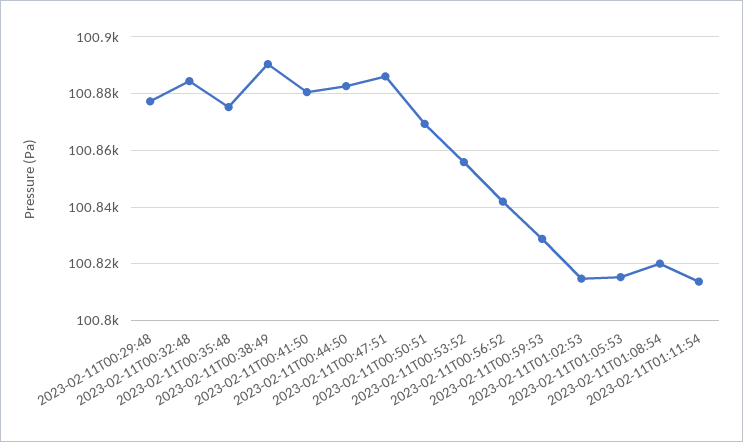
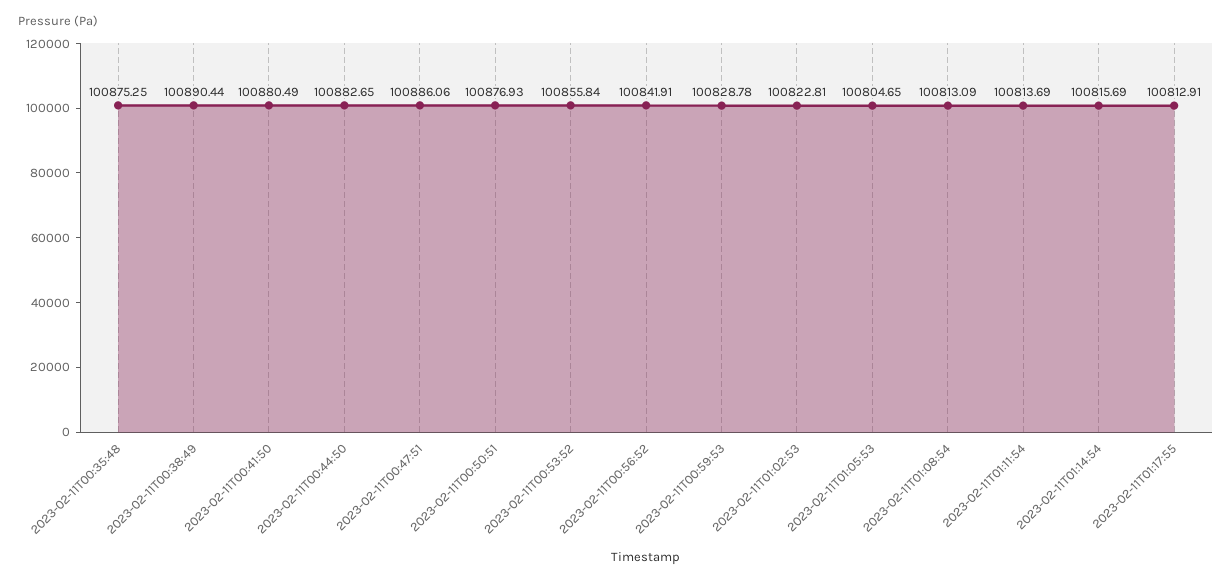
2023-02-11T00:29:48: 100877.5 -> none
2023-02-11T00:32:48: 100885 -> none
2023-02-11T00:50:51: 100870 -> 100876.93
2023-02-11T01:02:53: 100815 -> 100822.81
2023-02-11T01:05:53: 100815 -> 100804.65
2023-02-11T01:08:54: 100820 -> 100813.09
2023-02-11T01:14:54: none -> 100815.69
2023-02-11T01:17:55: none -> 100812.91

